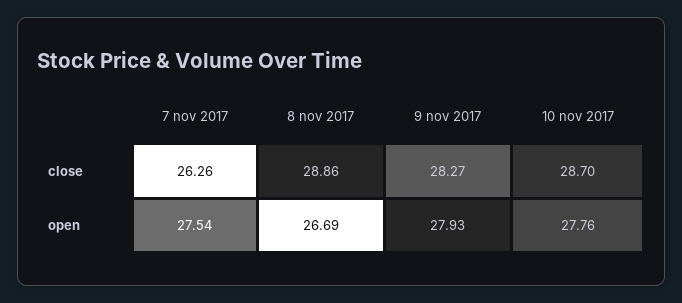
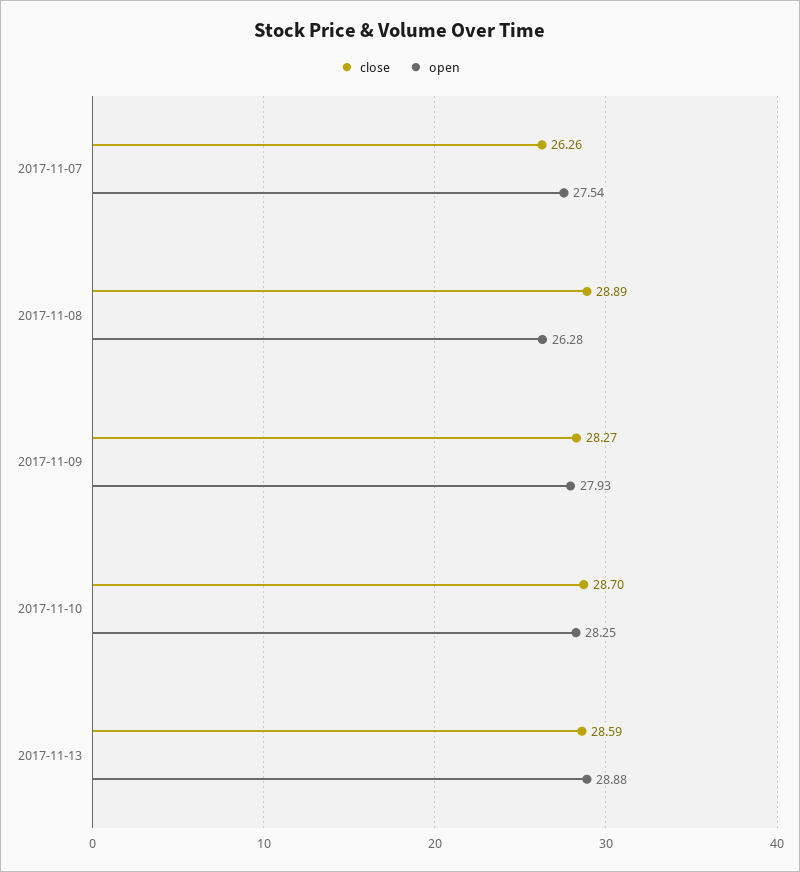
close, 8 nov 2017: 28.86 -> 28.89
open, 8 nov 2017: 26.69 -> 26.28
open, 10 nov 2017: 27.76 -> 28.25
close, 2017-11-13: none -> 28.59
open, 2017-11-13: none -> 28.88

